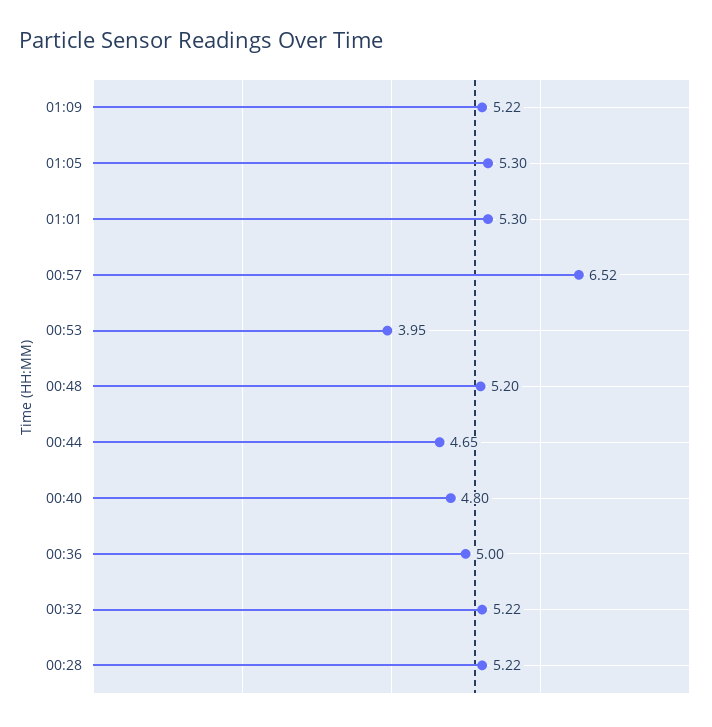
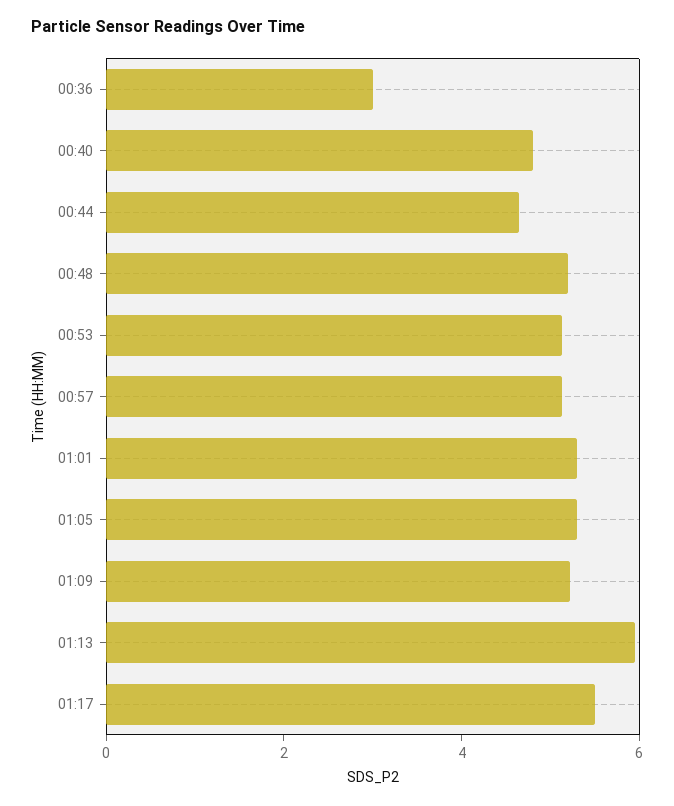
00:57: 6.52 -> 5
00:53: 3.95 -> 5
00:36: 5 -> 3
00:32: 5.22 -> none
00:28: 5.22 -> none
01:13: none -> 6
01:17: none -> 5.5

